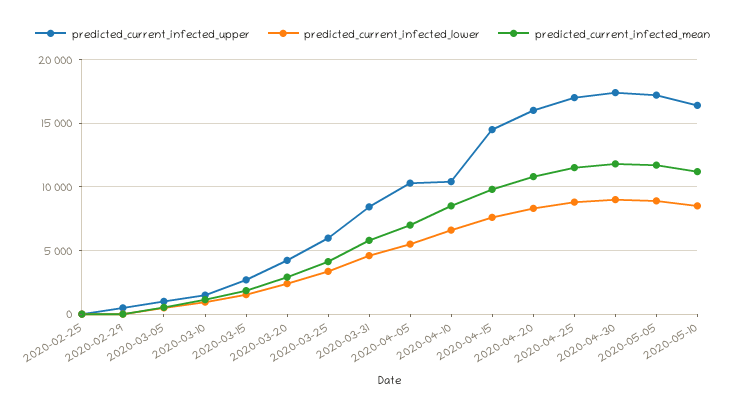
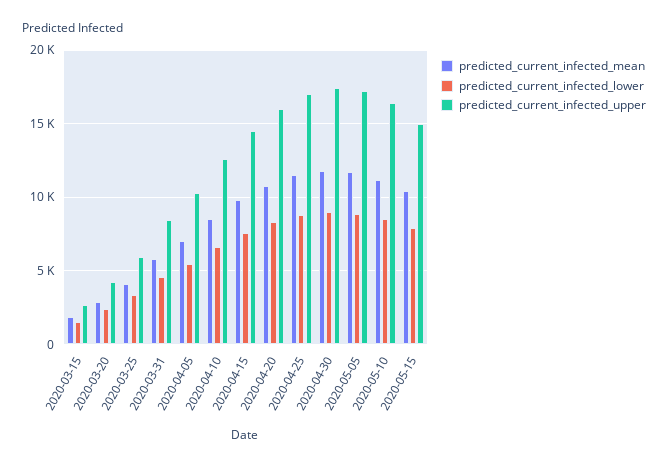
predicted_current_infected_upper, 2020-02-25: 0 -> none
predicted_current_infected_lower, 2020-02-25: 0 -> none
predicted_current_infected_mean, 2020-02-25: 0 -> none
predicted_current_infected_upper, 2020-02-29: 500 -> none
predicted_current_infected_lower, 2020-02-29: 0 -> none
predicted_current_infected_mean, 2020-02-29: 0 -> none
predicted_current_infected_upper, 2020-03-05: 1000 -> none
predicted_current_infected_lower, 2020-03-05: 500 -> none
predicted_current_infected_mean, 2020-03-05: 500 -> none
predicted_current_infected_upper, 2020-03-10: 1500 -> none
predicted_current_infected_lower, 2020-03-10: 1000 -> none
predicted_current_infected_mean, 2020-03-10: 1000 -> none
predicted_current_infected_upper, 2020-04-10: 10500 -> 12500
predicted_current_infected_mean, 2020-05-15: none -> 10500
predicted_current_infected_lower, 2020-05-15: none -> 8000
predicted_current_infected_upper, 2020-05-15: none -> 15000

